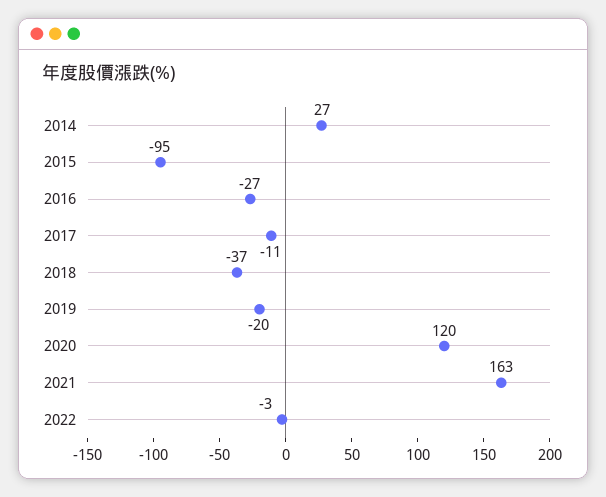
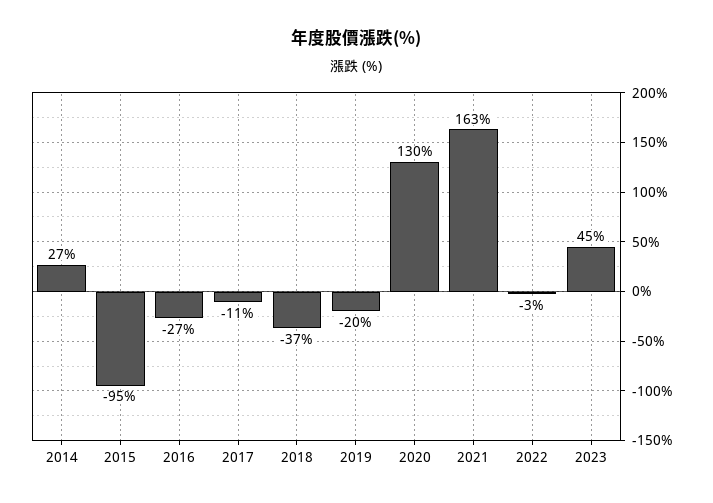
2020: 120 -> 130
2023: none -> 45

